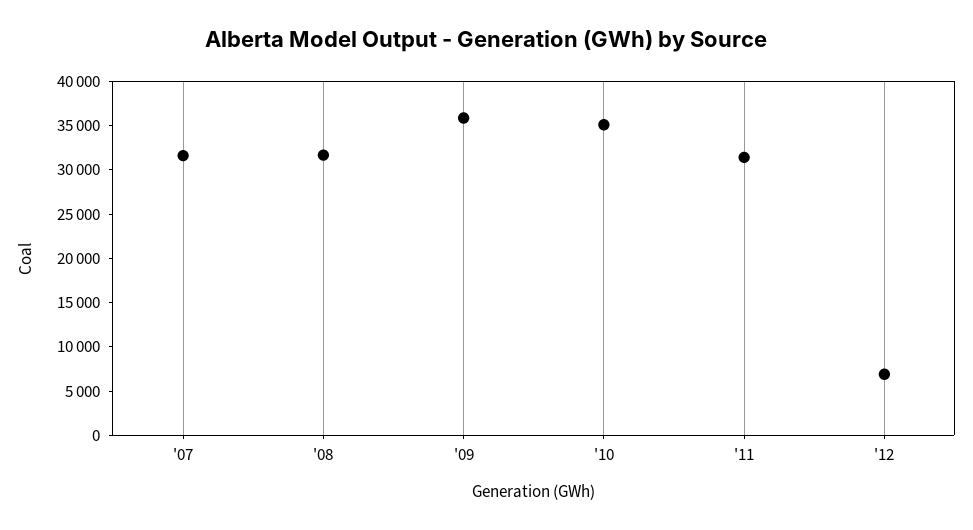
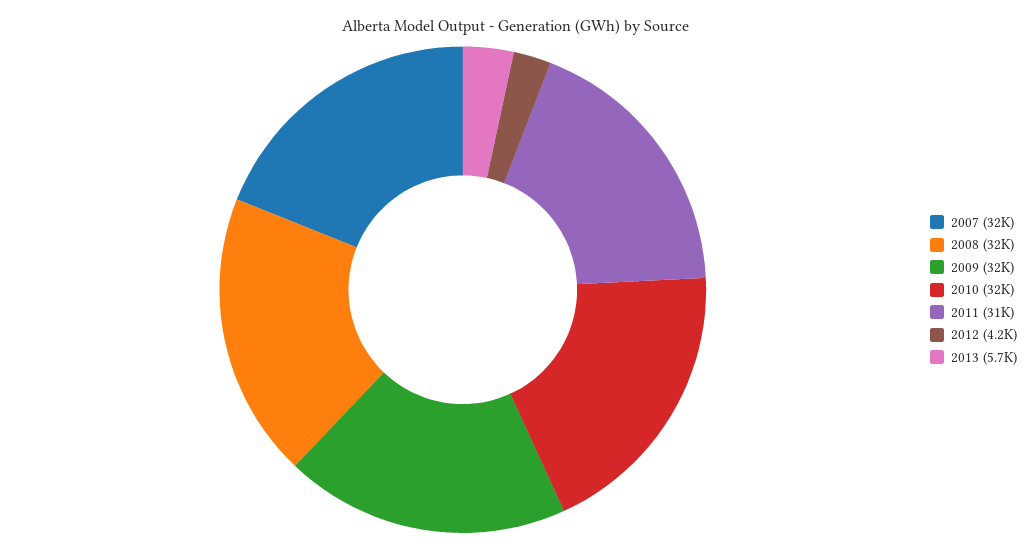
'09: 36000 -> 32000
'10: 35000 -> 32000
'12: 7000 -> 4200
2013: none -> 5700

